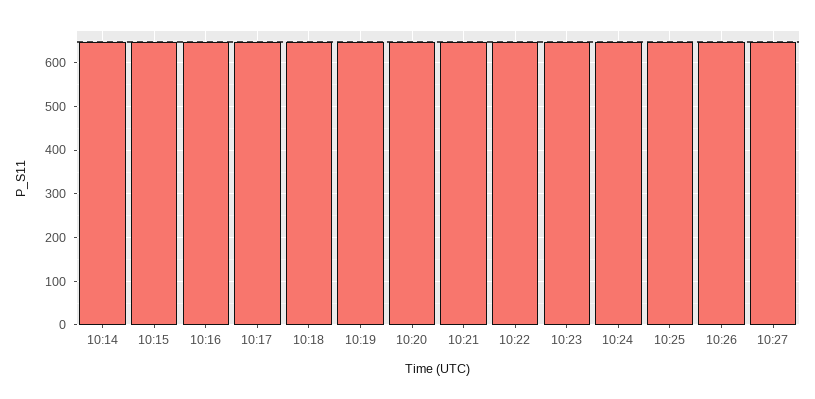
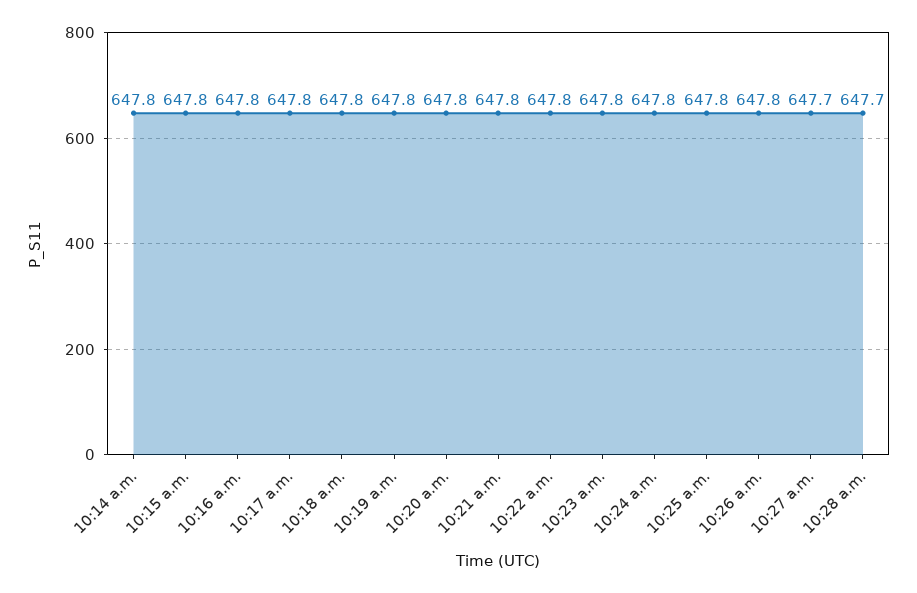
10:28 a.m.: none -> 647.7

